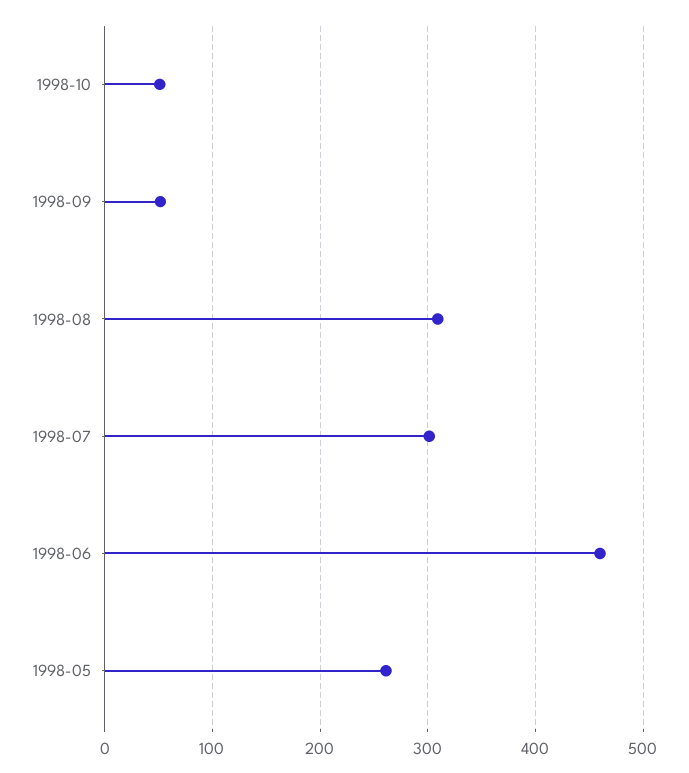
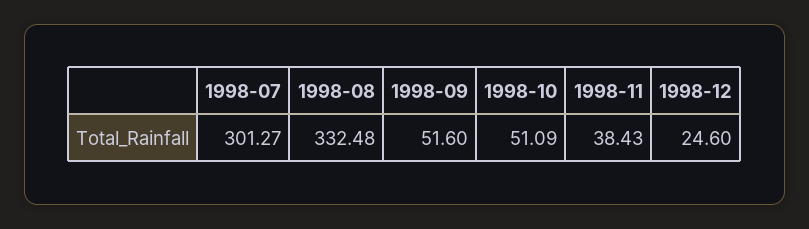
1998-08: 310 -> 332.48
1998-06: 460 -> none
1998-05: 260 -> none
1998-11: none -> 38.43
1998-12: none -> 24.6

